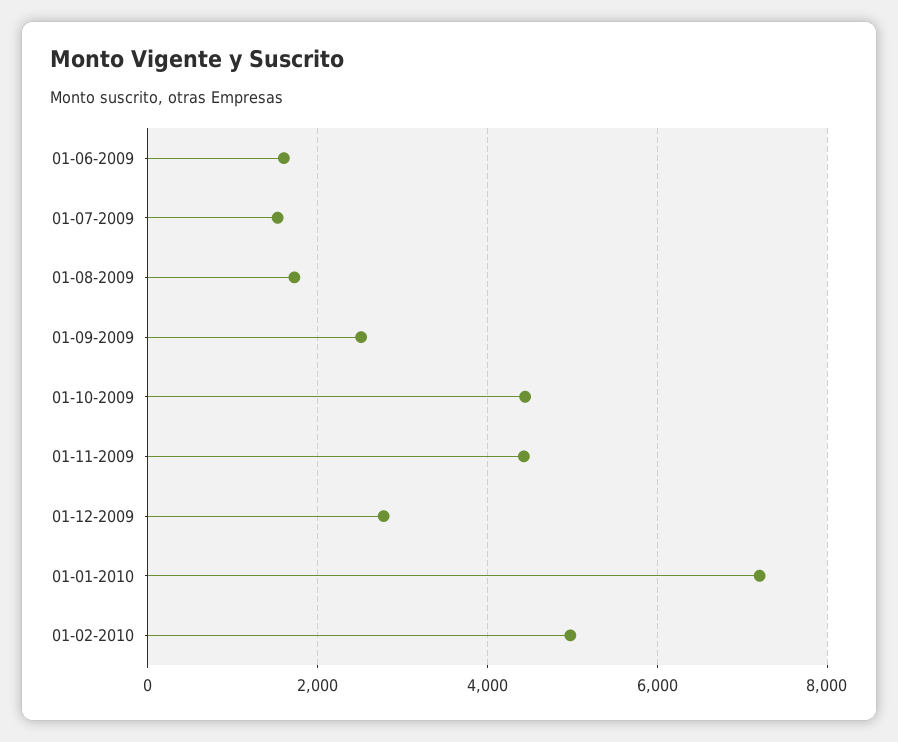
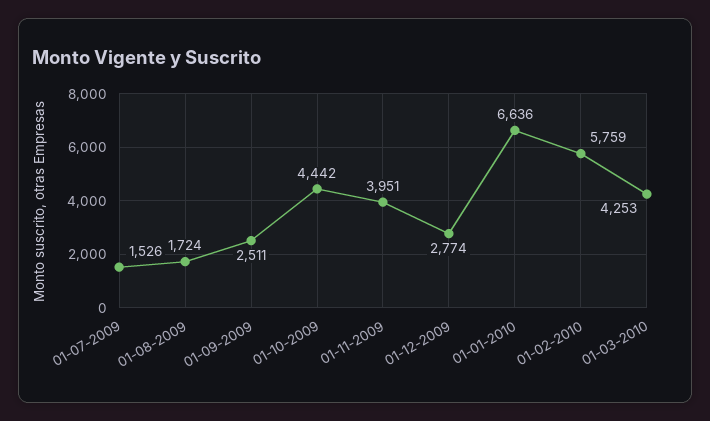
01-06-2009: 1600 -> none
01-11-2009: 4400 -> 3951
01-01-2010: 7200 -> 6636
01-02-2010: 5000 -> 5759
01-03-2010: none -> 4253

